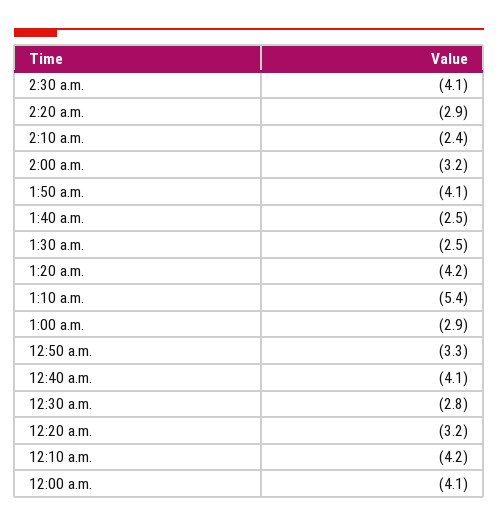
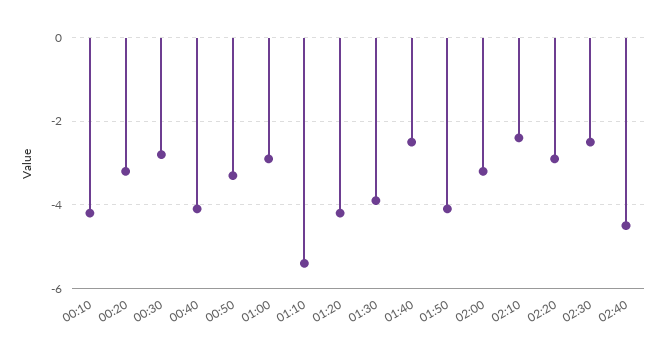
2:30 a.m.: -4.1 -> -2.5
1:30 a.m.: -2.5 -> -4
12:00 a.m.: -4.1 -> none
02:40: none -> -4.5

